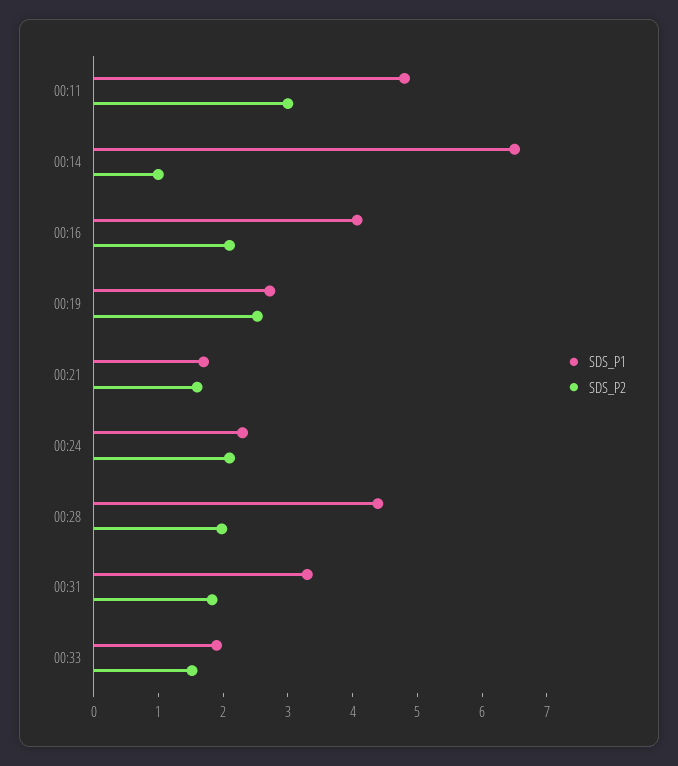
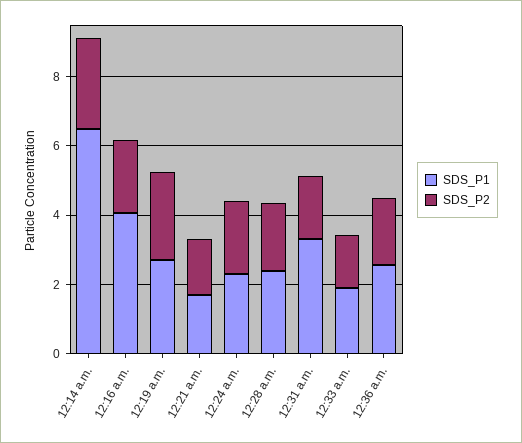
SDS_P1, 00:11: 4.8 -> none
SDS_P2, 00:11: 3 -> none
SDS_P2, 00:14: 1 -> 2.5
SDS_P1, 00:28: 4.4 -> 2.5
SDS_P1, 12:36 a.m.: none -> 2.5
SDS_P2, 12:36 a.m.: none -> 2

